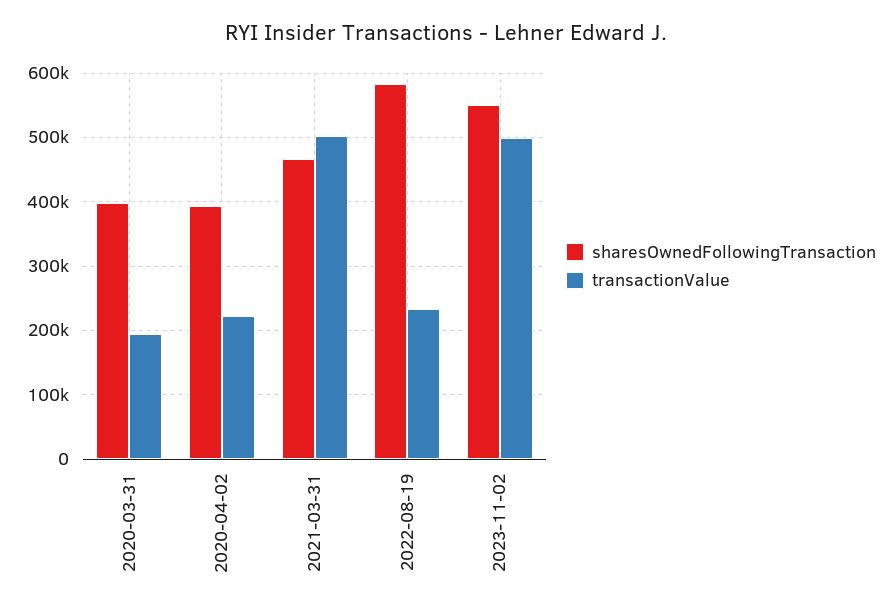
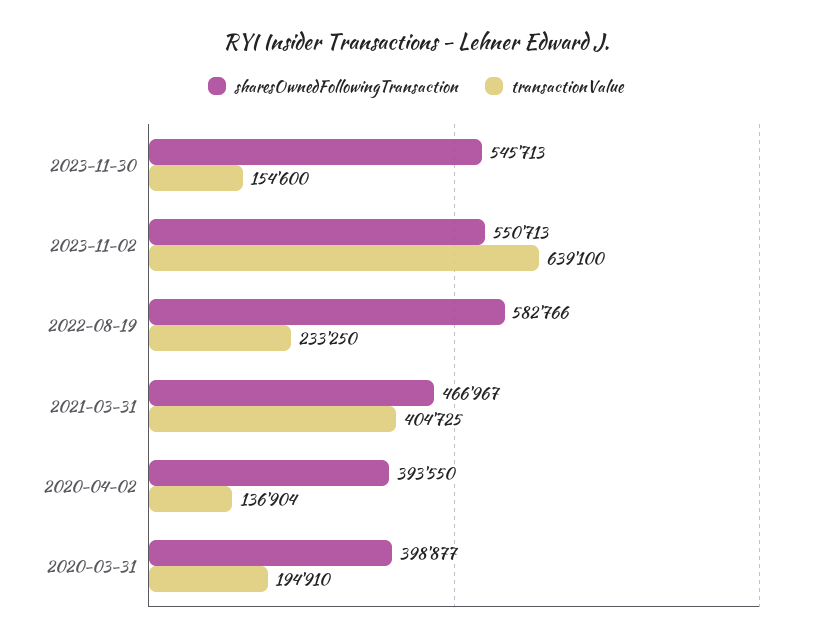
transactionValue, 2020-04-02: 220000 -> 136904
transactionValue, 2021-03-31: 500000 -> 404725
transactionValue, 2023-11-02: 500000 -> 639100
sharesOwnedFollowingTransaction, 2023-11-30: none -> 545713
transactionValue, 2023-11-30: none -> 154600

